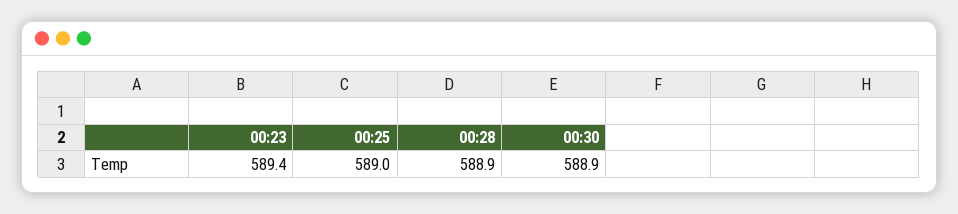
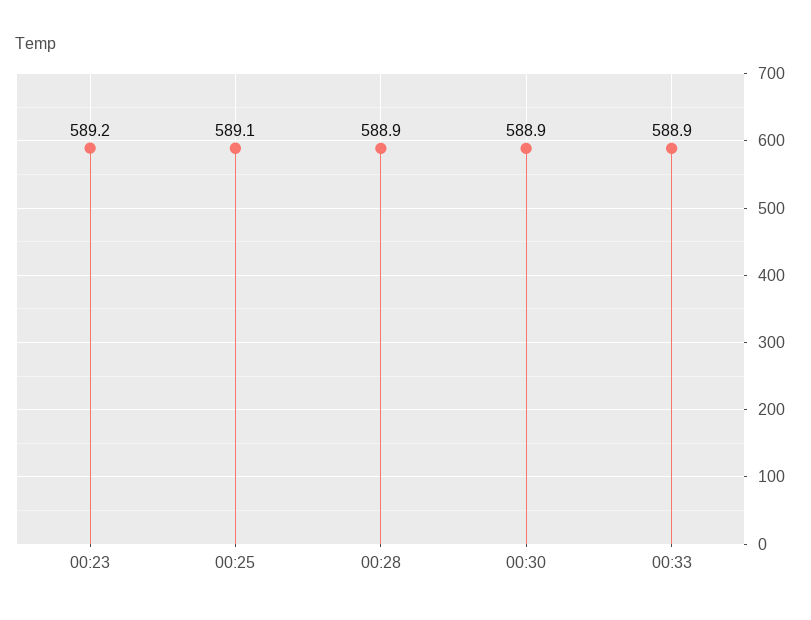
00:23: 589.4 -> 589.2
00:25: 589 -> 589.1
00:33: none -> 588.9

